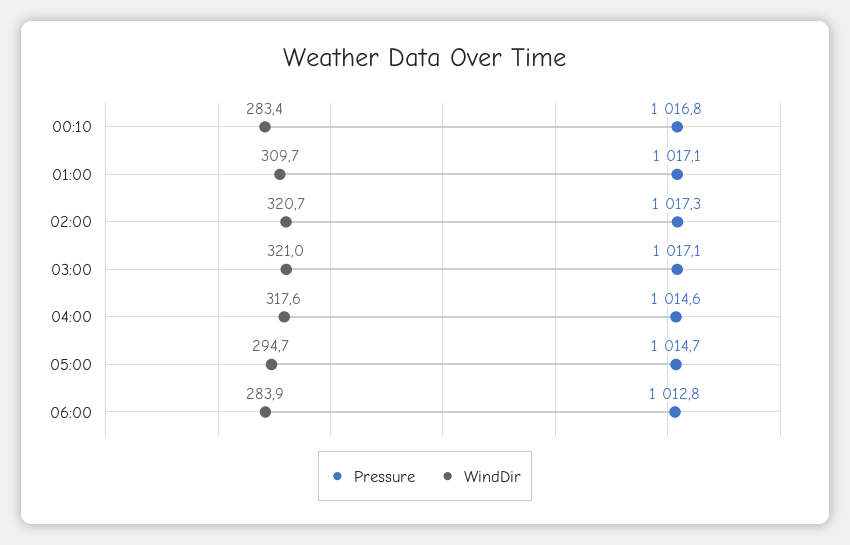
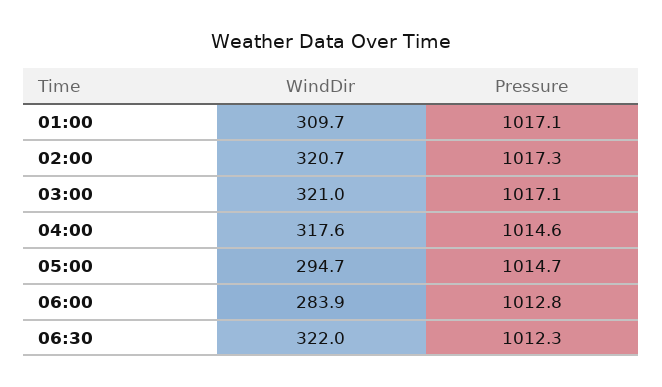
Pressure, 00:10: 1016.8 -> none
WindDir, 00:10: 283.4 -> none
WindDir, 06:30: none -> 322
Pressure, 06:30: none -> 1012.3

